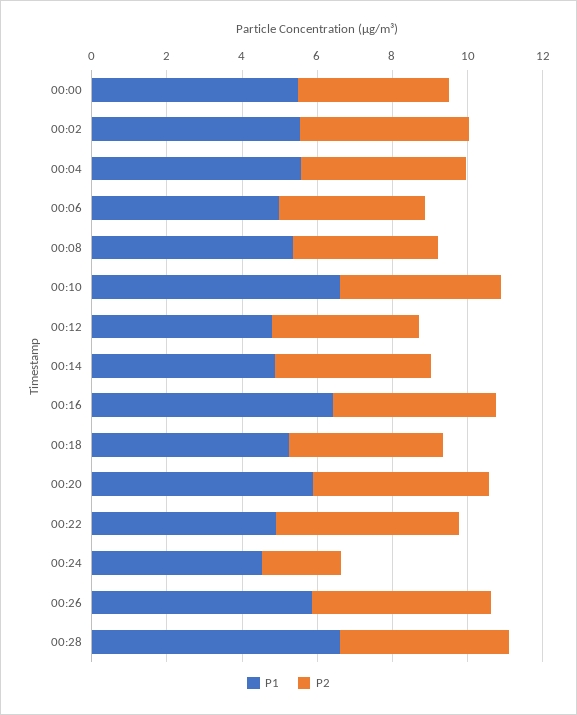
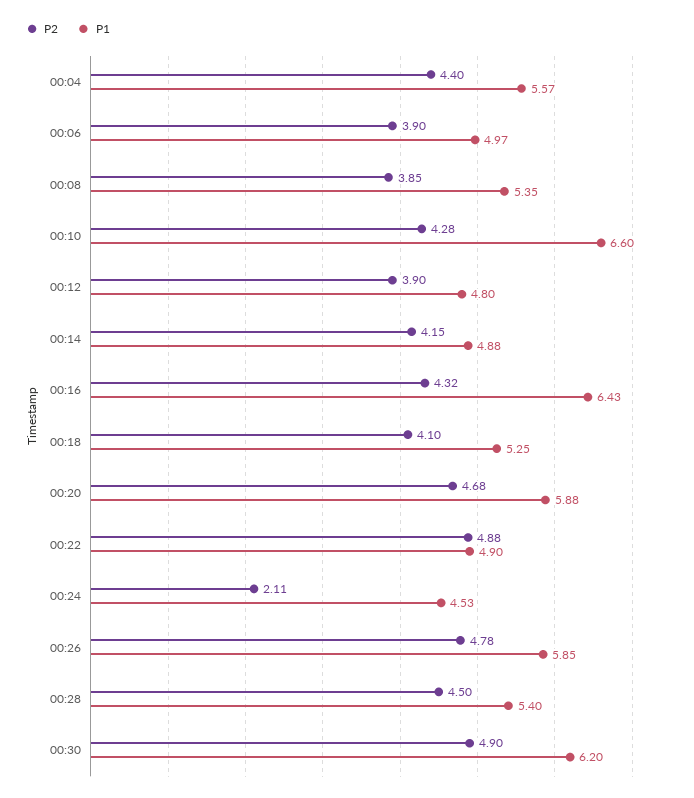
P1, 00:00: 5.5 -> none
P2, 00:00: 4 -> none
P1, 00:02: 5.5 -> none
P2, 00:02: 4.5 -> none
P1, 00:28: 6.5 -> 5.4
P2, 00:30: none -> 4.9
P1, 00:30: none -> 6.2

